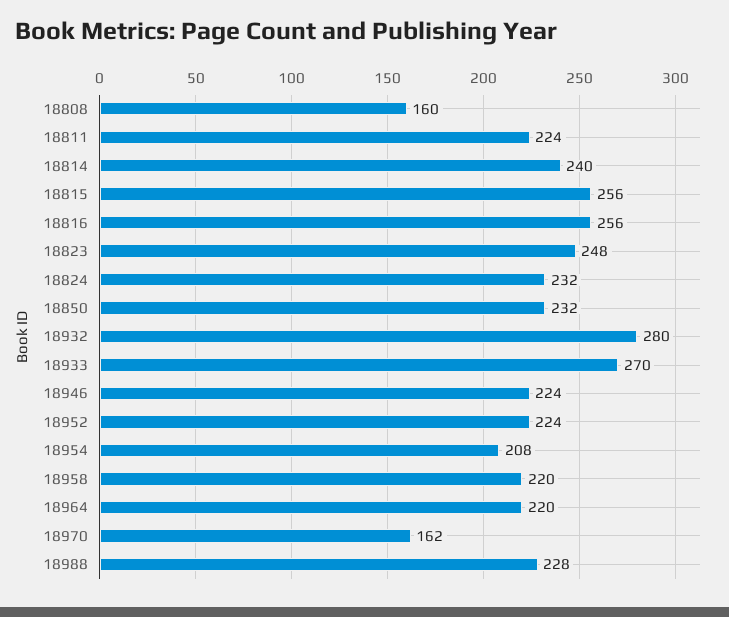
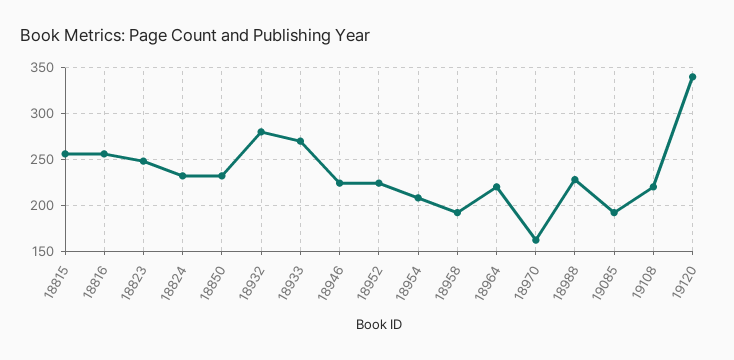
18808: 160 -> none
18811: 224 -> none
18814: 240 -> none
18958: 220 -> 190
19085: none -> 190
19108: none -> 220
19120: none -> 340

